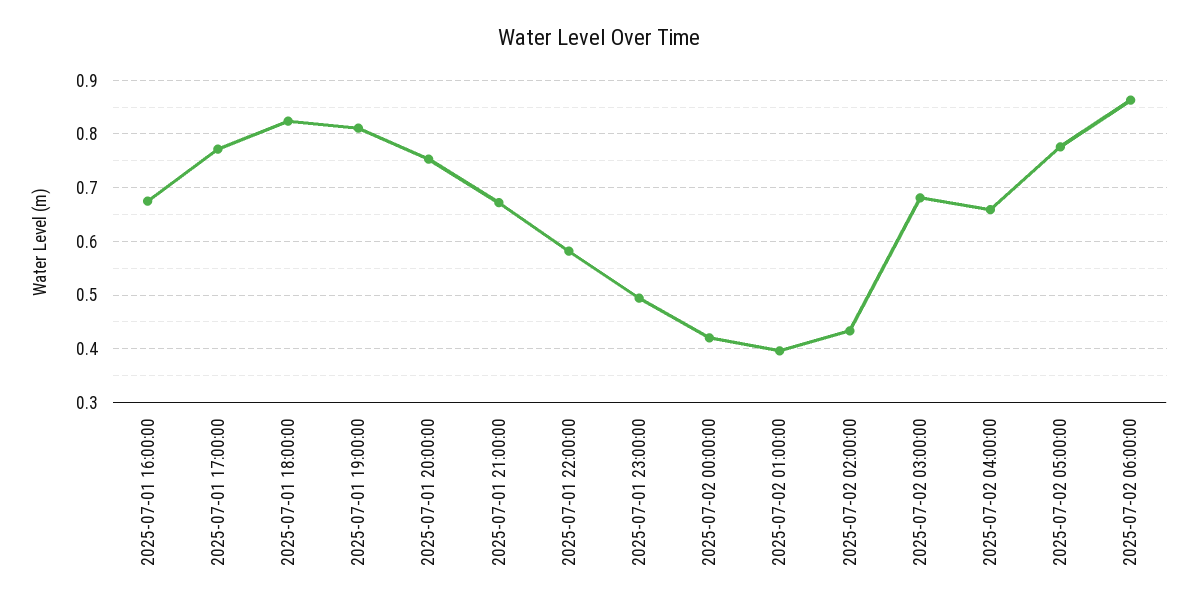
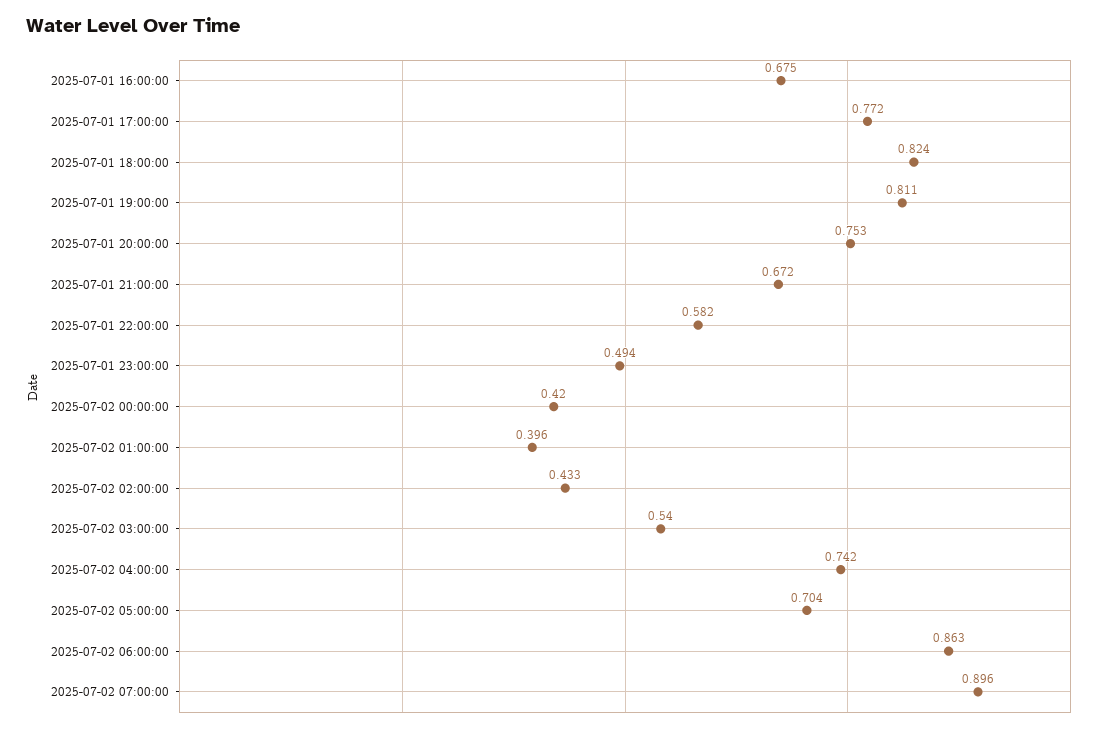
2025-07-02 03:00:00: 0.68 -> 0.54
2025-07-02 04:00:00: 0.66 -> 0.742
2025-07-02 05:00:00: 0.78 -> 0.704
2025-07-02 07:00:00: none -> 0.896

